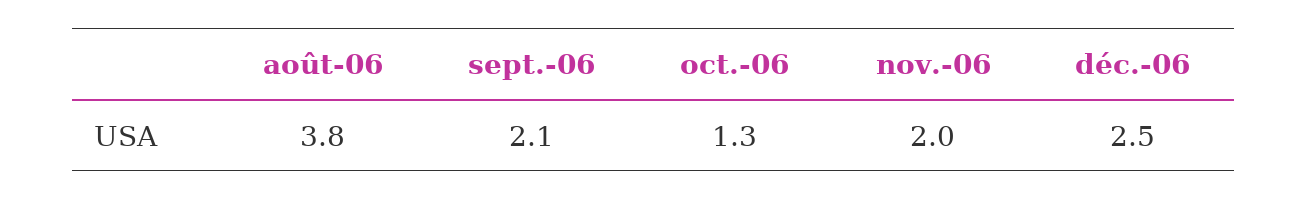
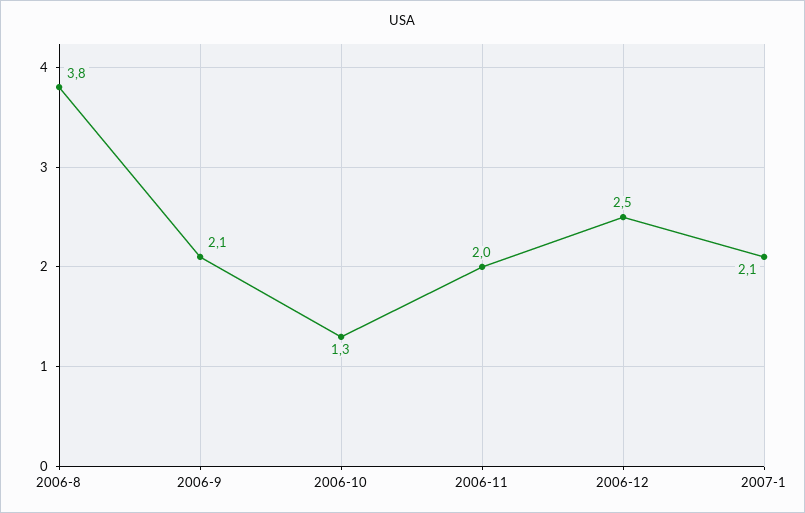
2007-1: none -> 2.1

